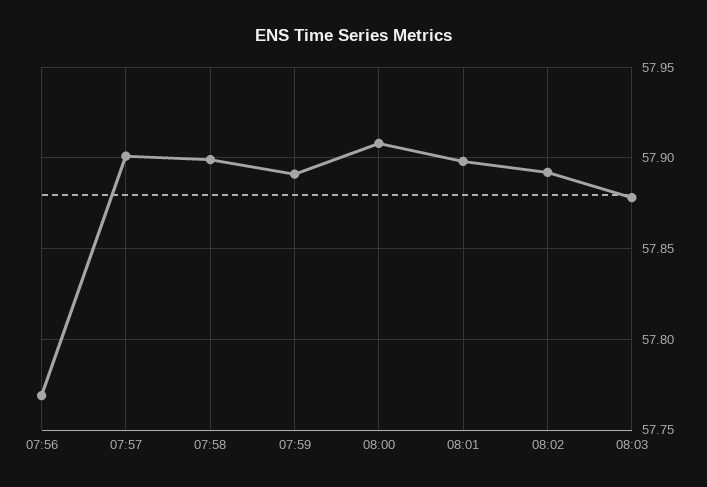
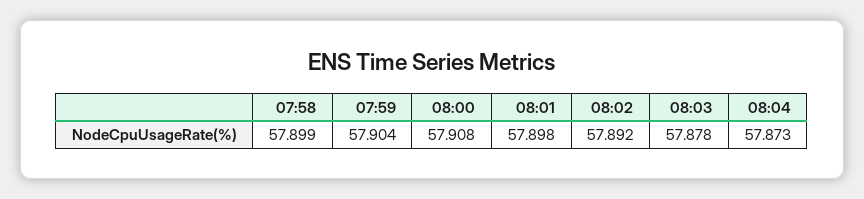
07:56: 57.77 -> none
07:57: 57.9 -> none
07:59: 57.89 -> 57.904
08:04: none -> 57.873

